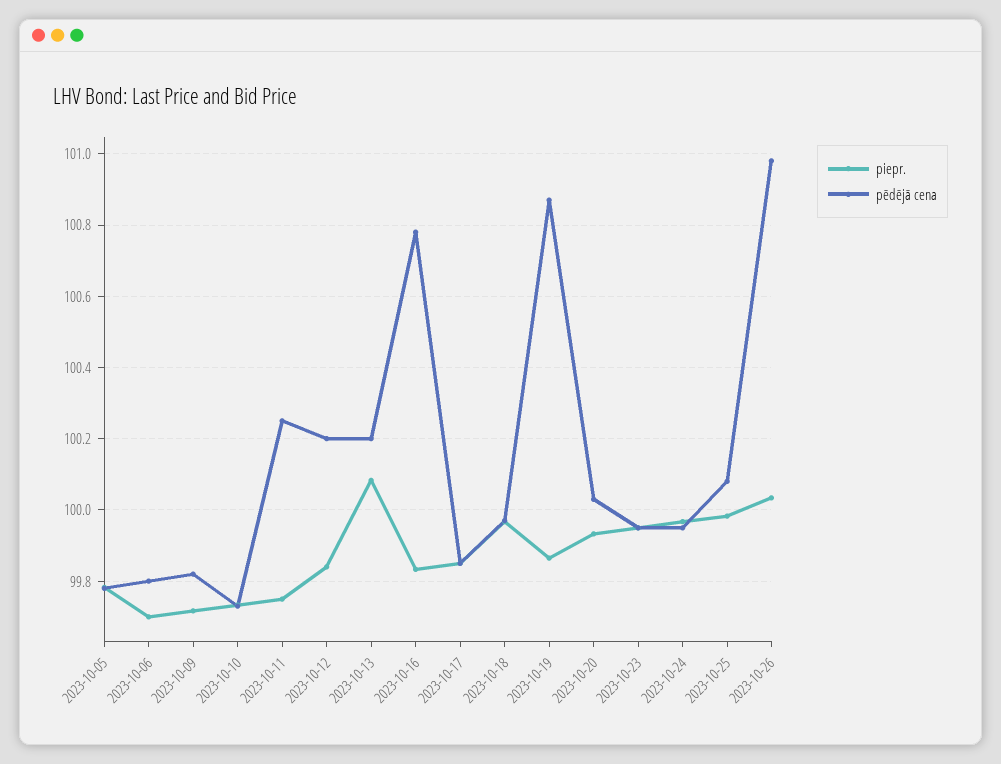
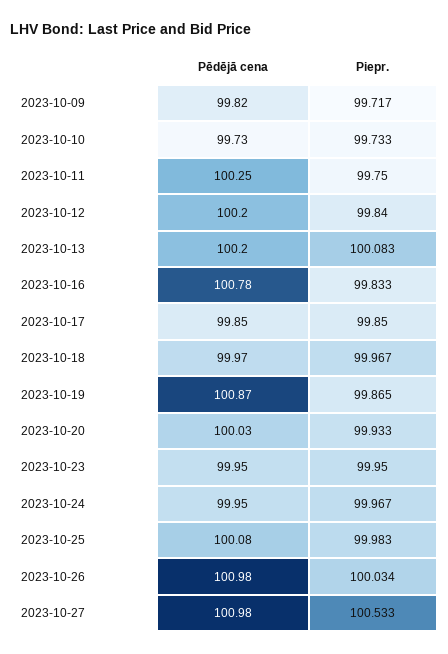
piepr., 2023-10-05: 99.78 -> none
pēdējā cena, 2023-10-05: 99.78 -> none
piepr., 2023-10-06: 99.7 -> none
pēdējā cena, 2023-10-06: 99.8 -> none
pēdējā cena, 2023-10-27: none -> 100.98
piepr., 2023-10-27: none -> 100.533

